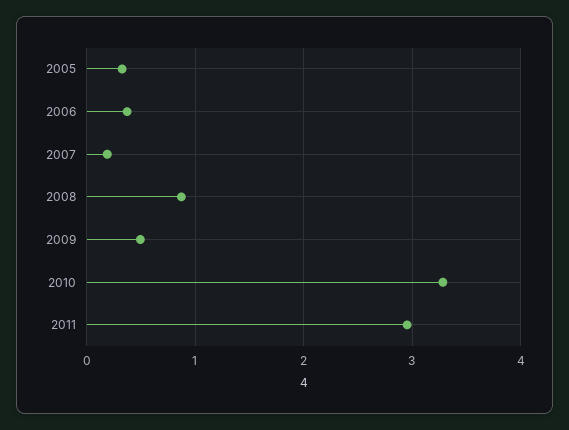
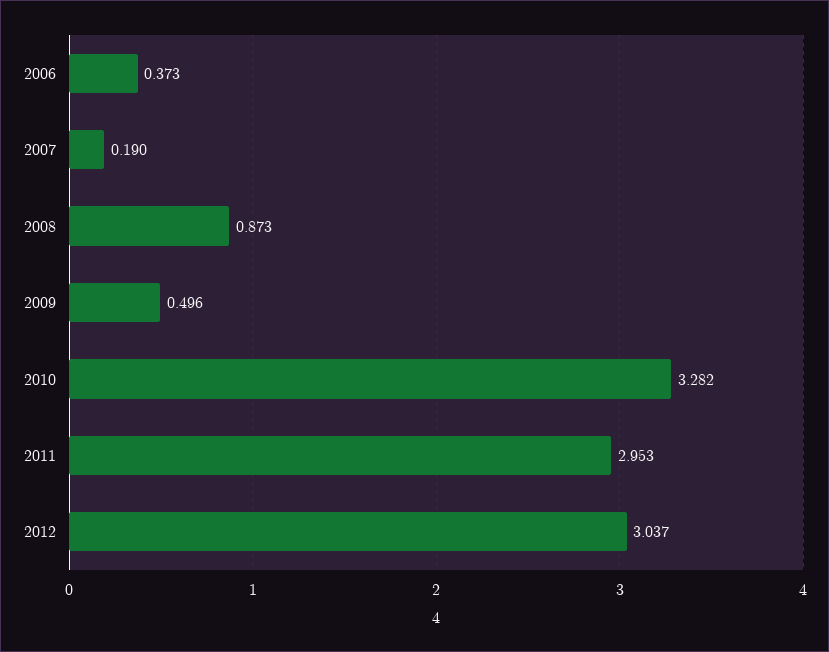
2005: 0.3 -> none
2012: none -> 3.037

